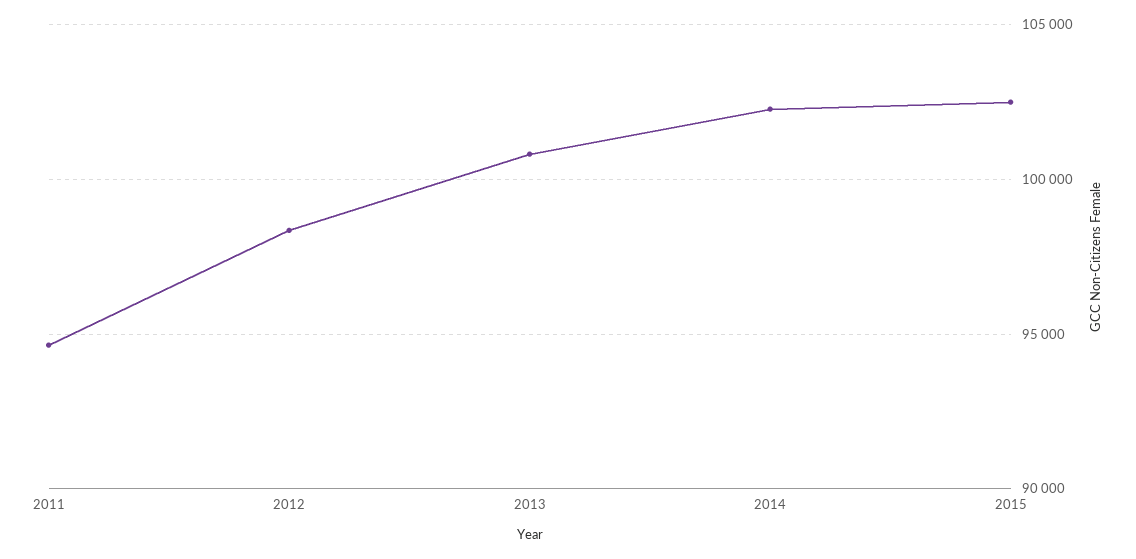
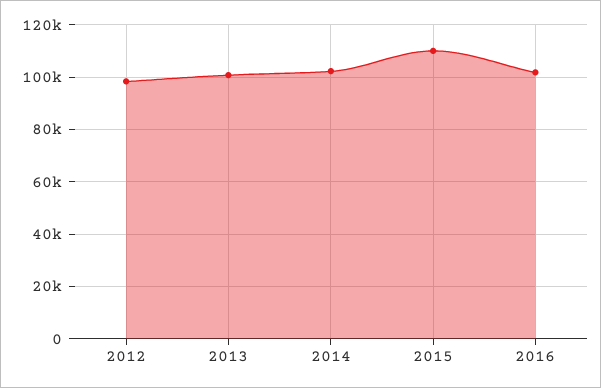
2011: 94500 -> none
2015: 102500 -> 110000
2016: none -> 102500

